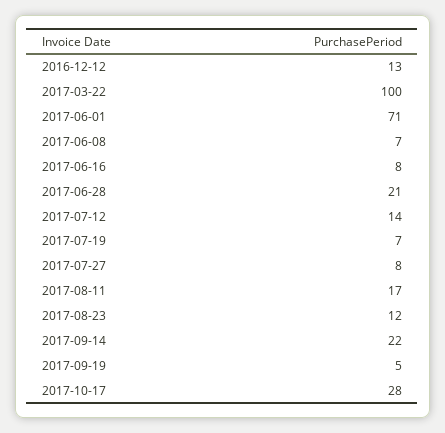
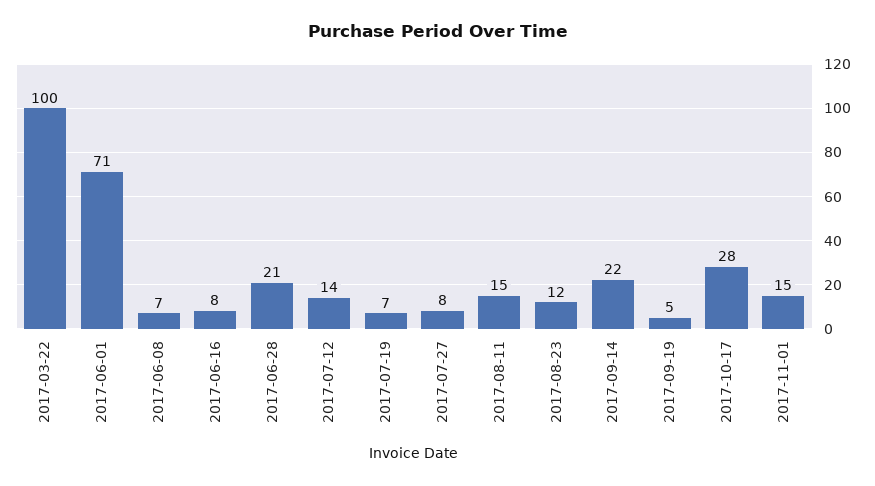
2016-12-12: 13 -> none
2017-08-11: 17 -> 15
2017-11-01: none -> 15

